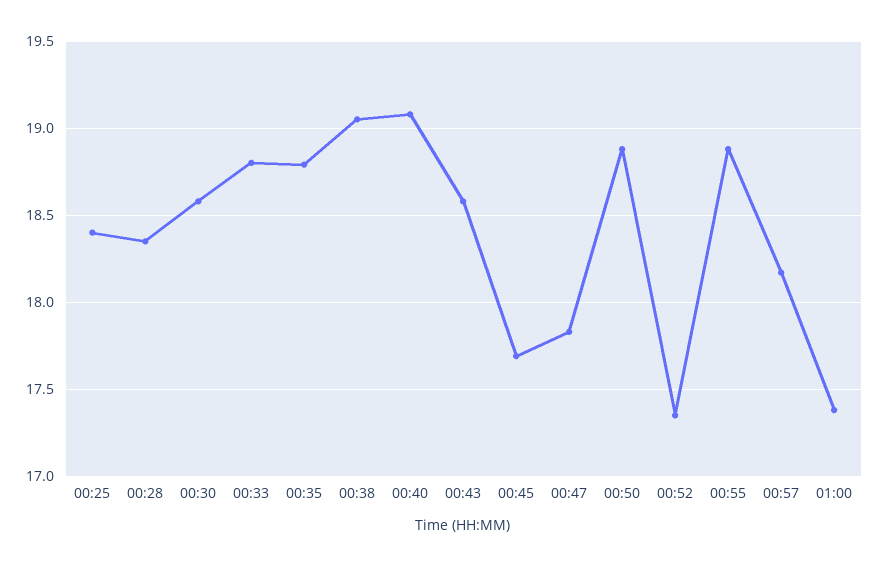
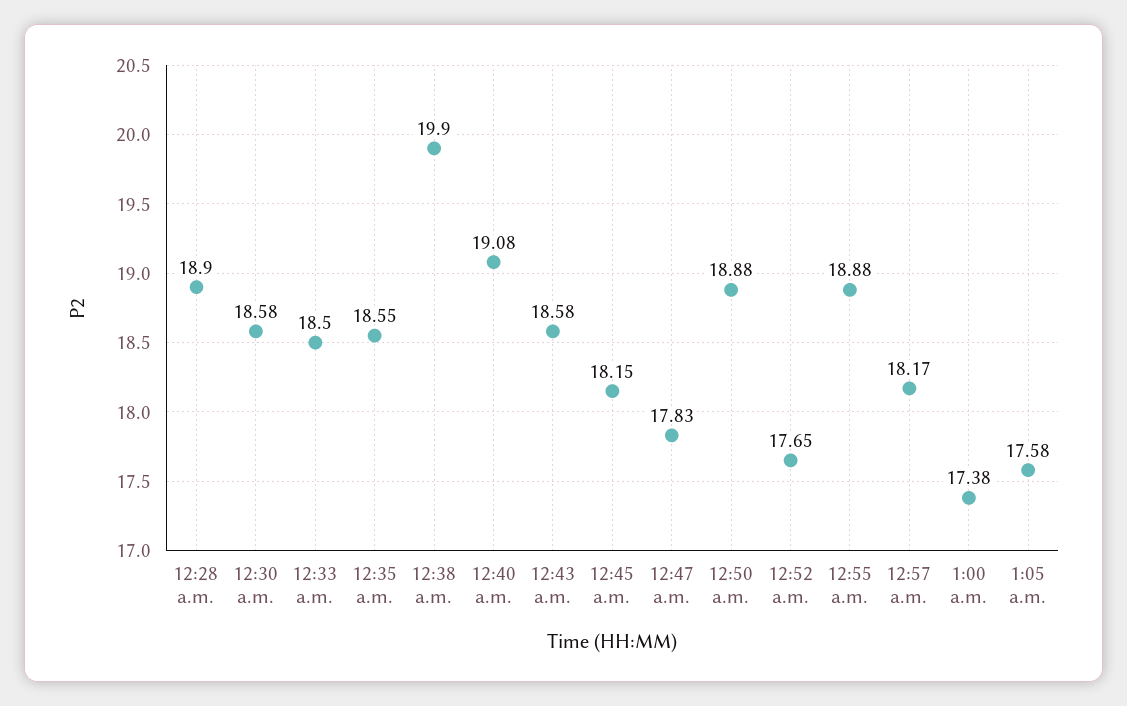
00:25: 18.4 -> none
00:28: 18.35 -> 18.9
00:33: 18.8 -> 18.5
00:35: 18.8 -> 18.55
00:38: 19.05 -> 19.9
00:45: 17.7 -> 18.15
00:52: 17.35 -> 17.65
1:05 a.m.: none -> 17.58

